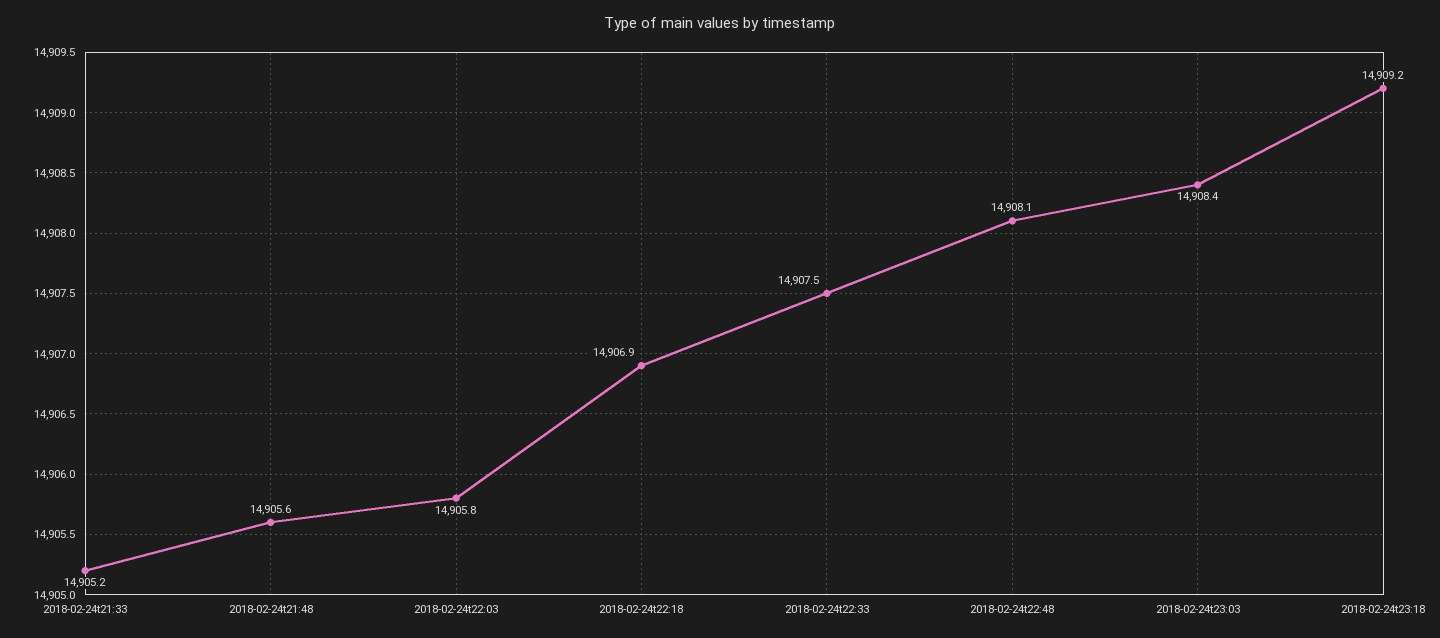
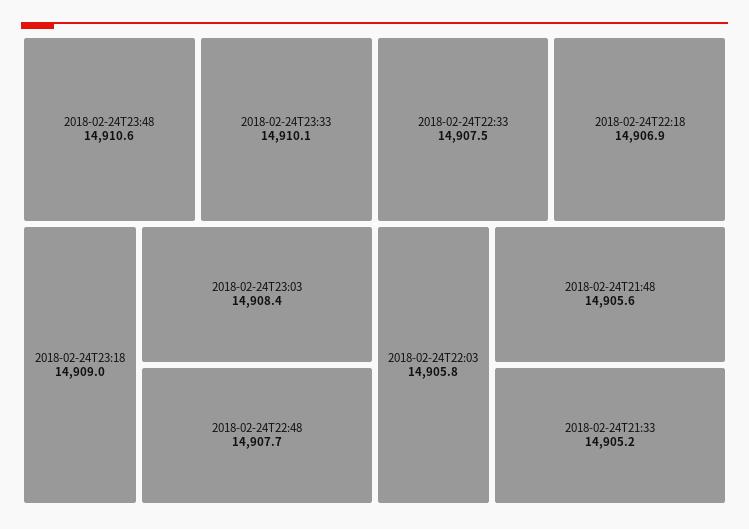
2018-02-24t22:48: 14908.1 -> 14907.7
2018-02-24t23:18: 14909.2 -> 14909
2018-02-24T23:48: none -> 14910.6
2018-02-24T23:33: none -> 14910.1

